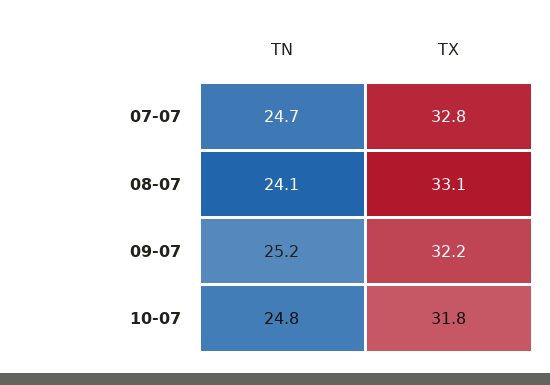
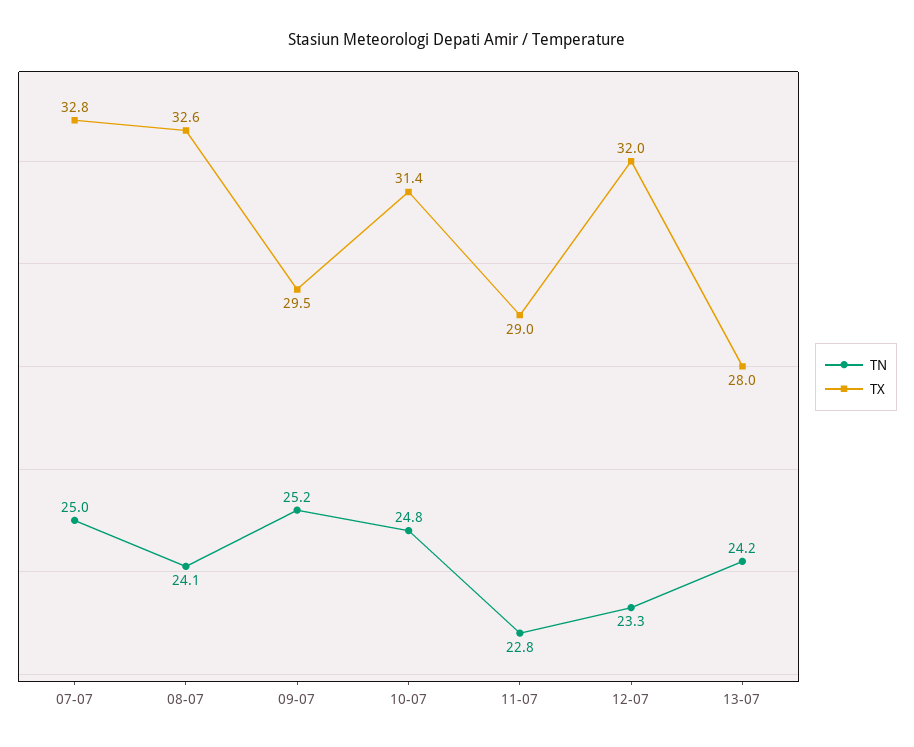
TN, 07-07: 24.7 -> 25
TX, 08-07: 33.1 -> 32.6
TX, 09-07: 32.2 -> 29.5
TX, 10-07: 31.8 -> 31.4
TN, 11-07: none -> 22.8
TX, 11-07: none -> 29
TN, 12-07: none -> 23.3
TX, 12-07: none -> 32
TN, 13-07: none -> 24.2
TX, 13-07: none -> 28

